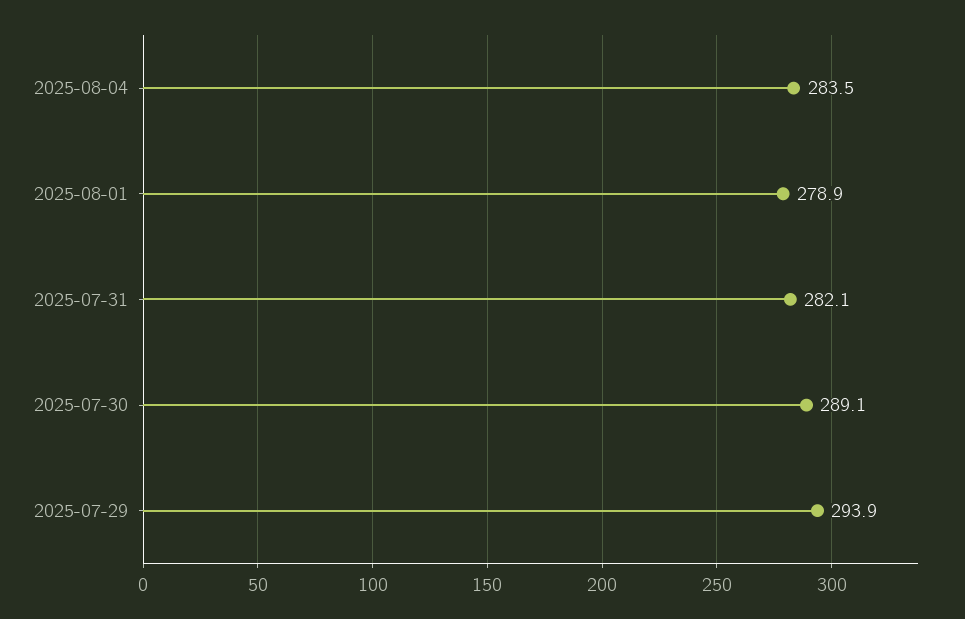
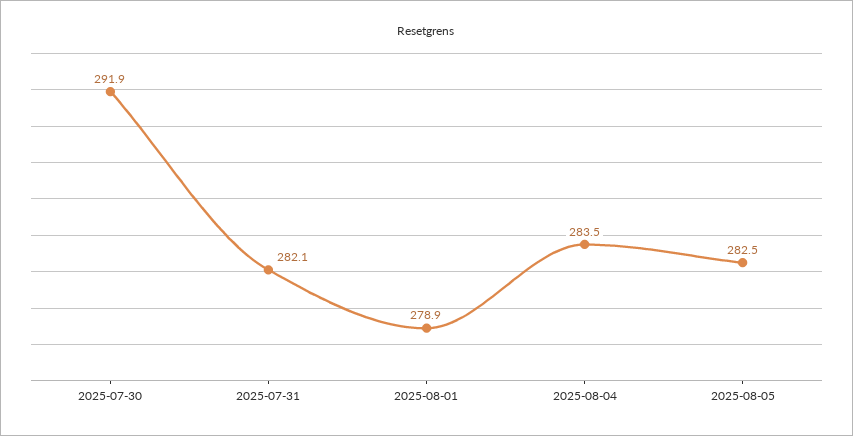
2025-07-30: 289.1 -> 291.9
2025-07-29: 293.9 -> none
2025-08-05: none -> 282.5

